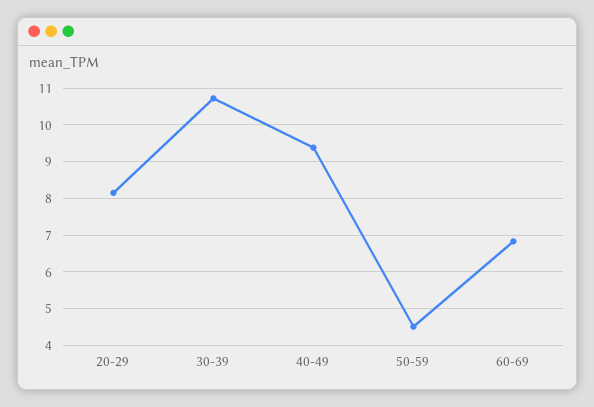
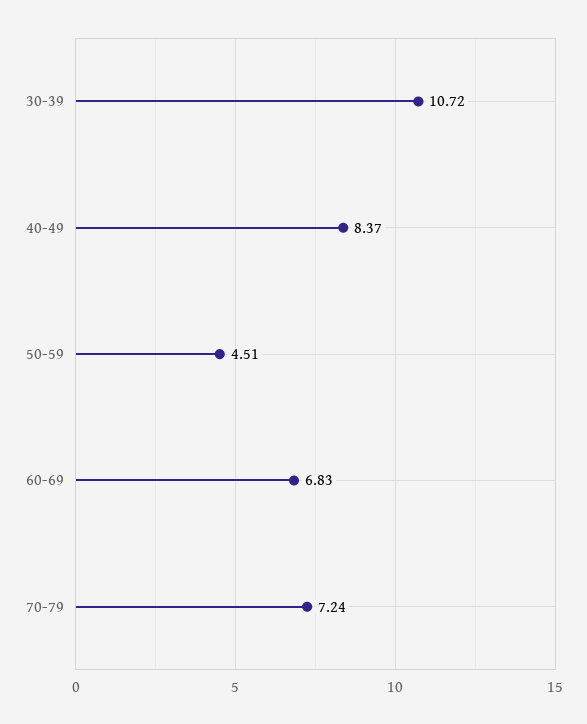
20-29: 8.2 -> none
40-49: 9.4 -> 8.37
70-79: none -> 7.24

